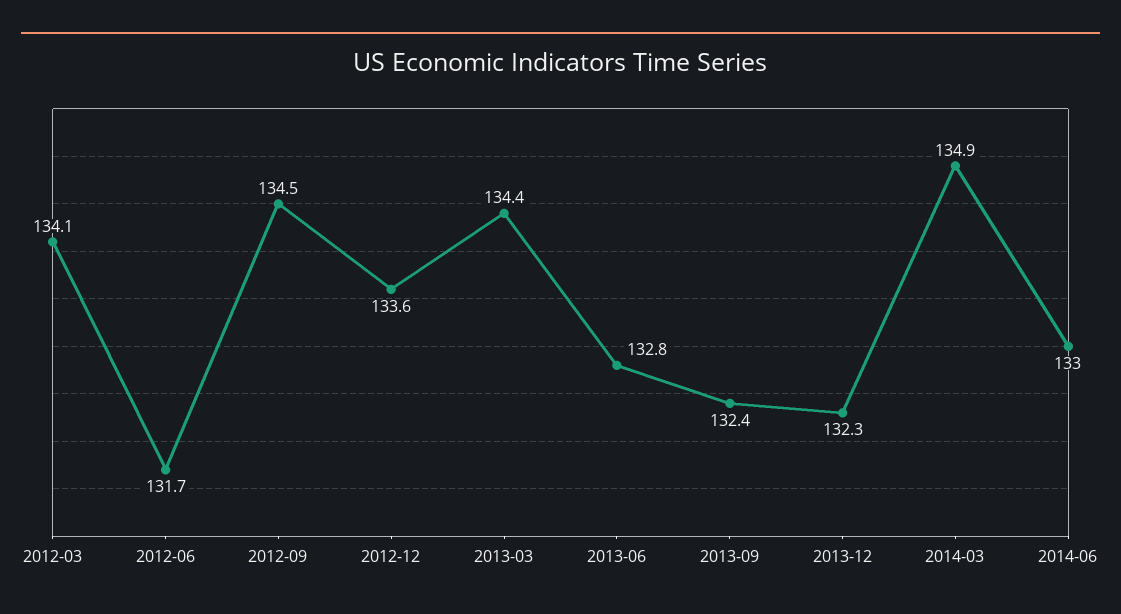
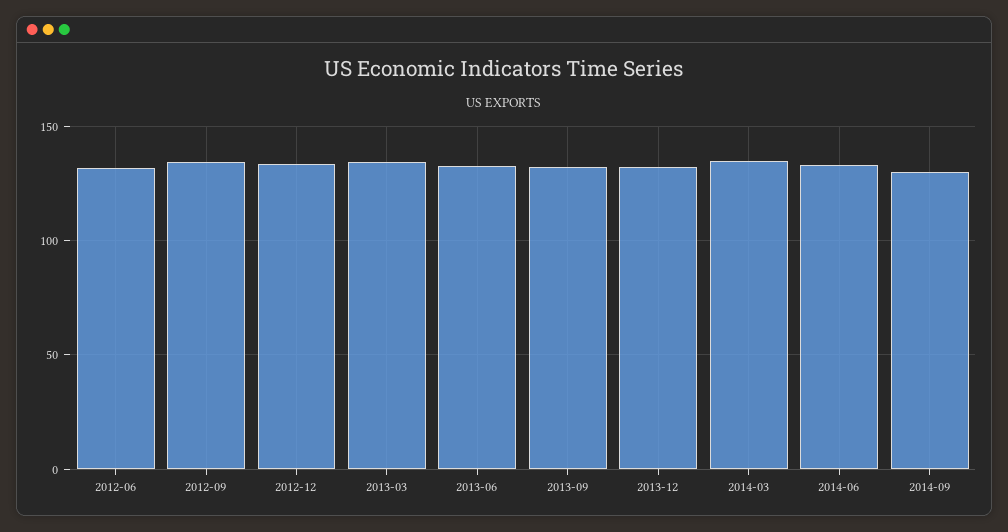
2012-03: 134.1 -> none
2014-09: none -> 130

